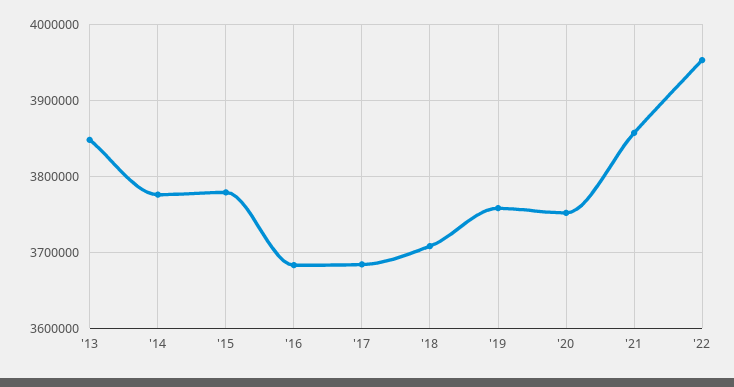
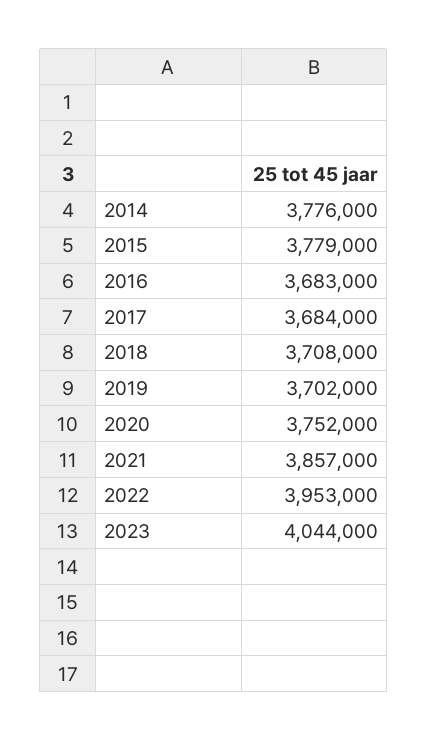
'13: 3850000 -> none
'19: 3760000 -> 3702000
2023: none -> 4044000

